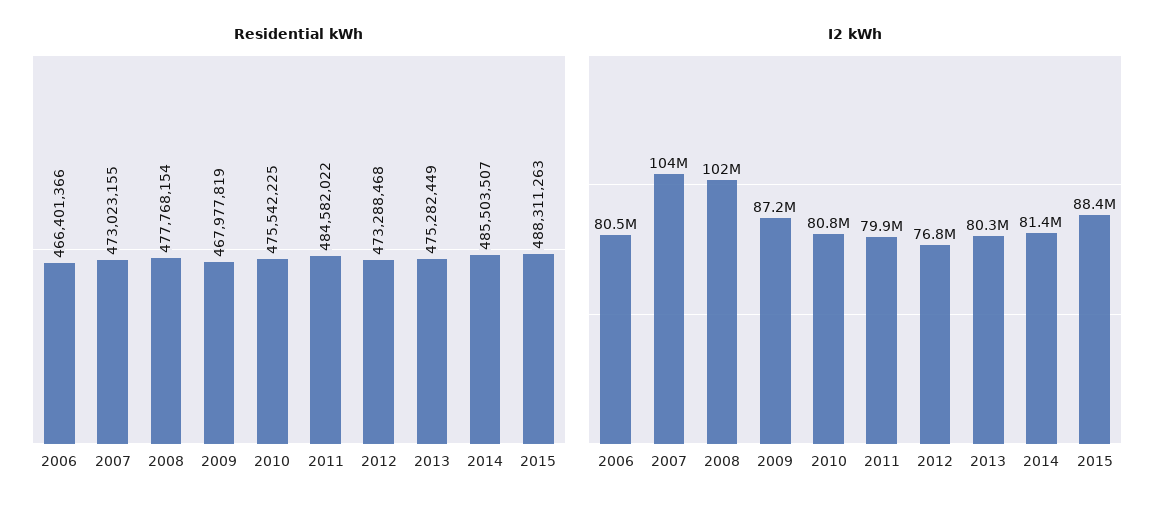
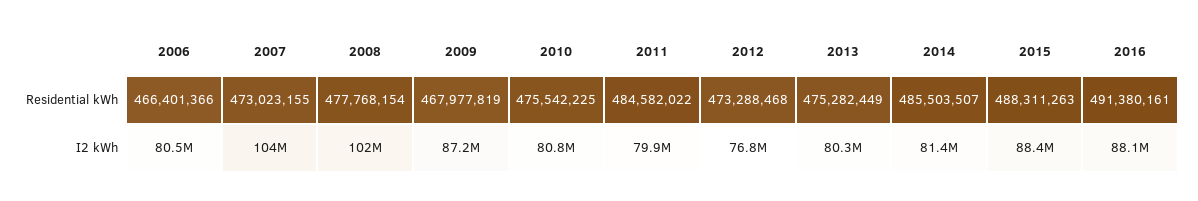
Residential kWh, 2016: none -> 491380161
I2 kWh, 2016: none -> 88100000

